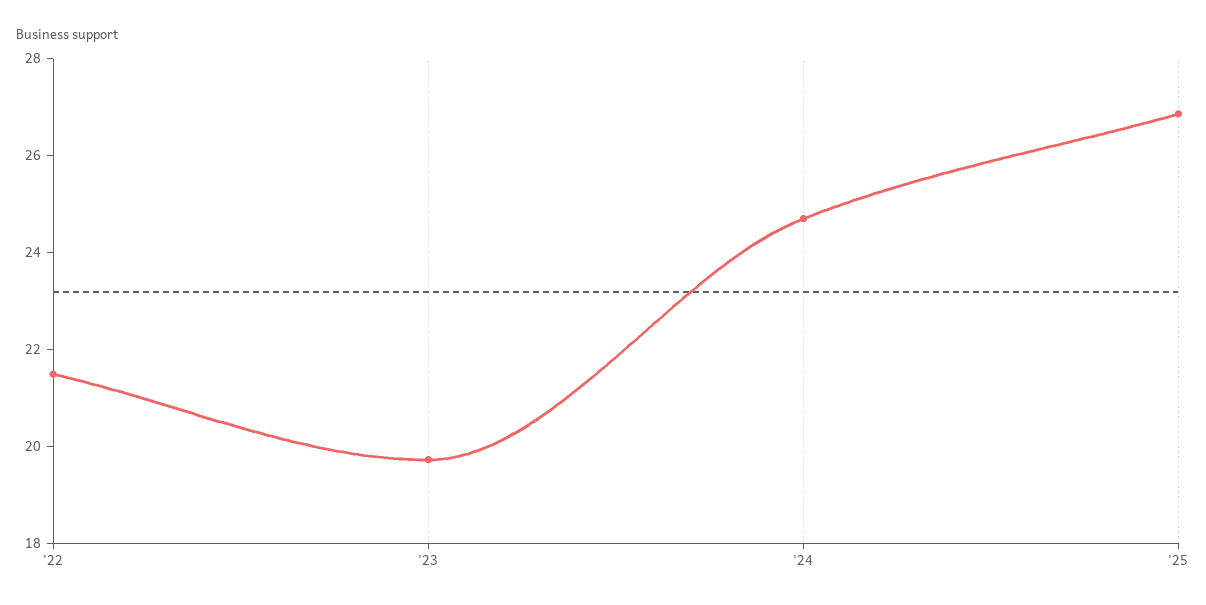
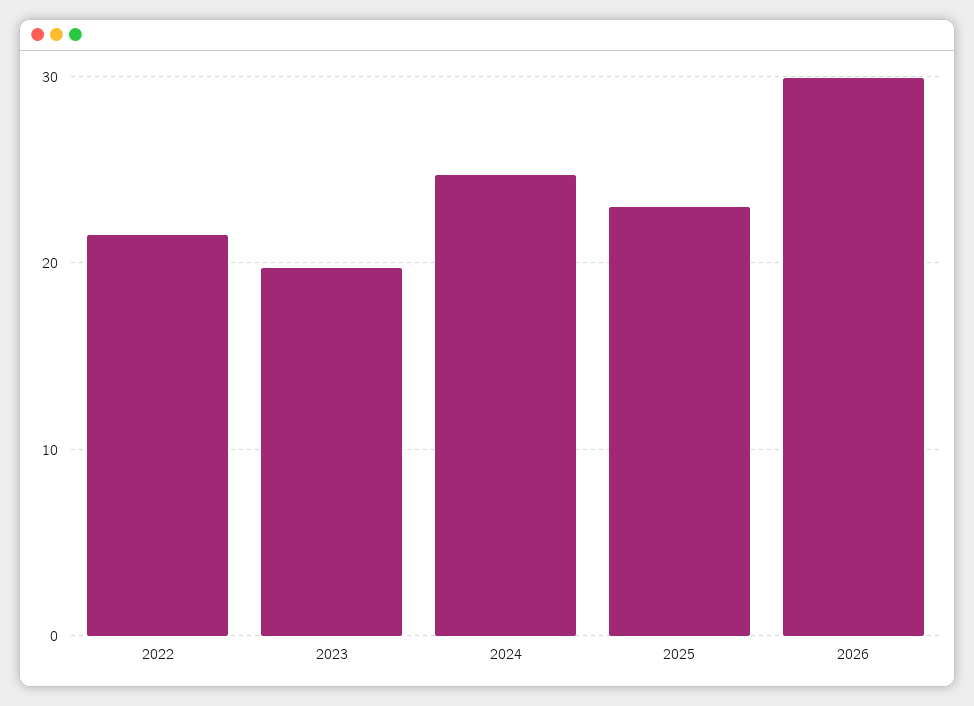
'25: 27 -> 23
2026: none -> 30

